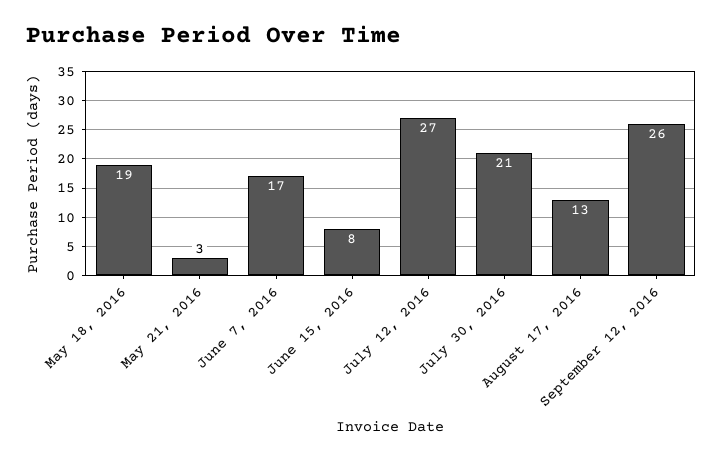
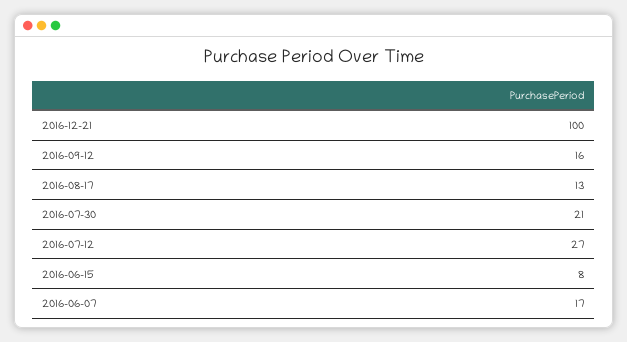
May 18, 2016: 19 -> none
May 21, 2016: 3 -> none
September 12, 2016: 26 -> 16
2016-12-21: none -> 100

